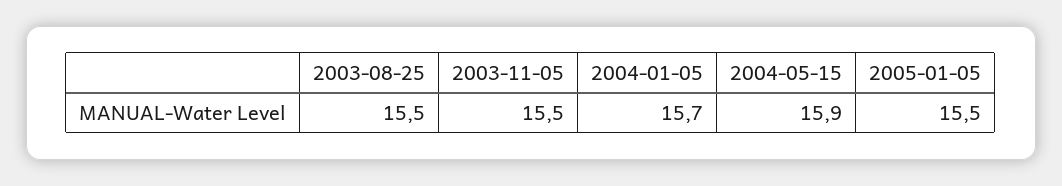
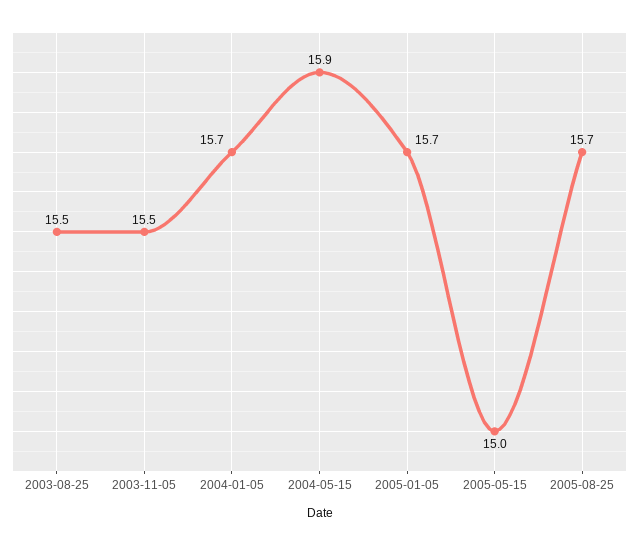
2005-01-05: 15.5 -> 15.7
2005-05-15: none -> 15
2005-08-25: none -> 15.7

